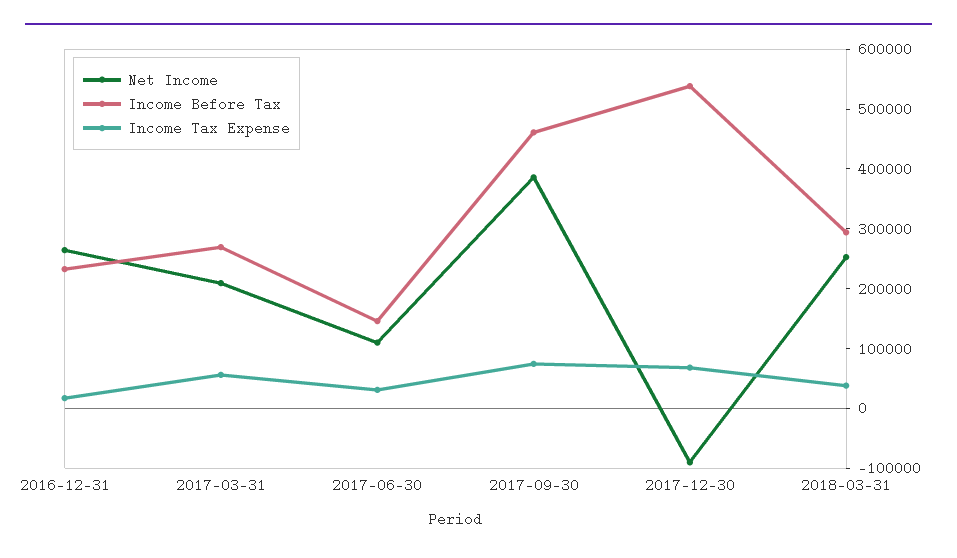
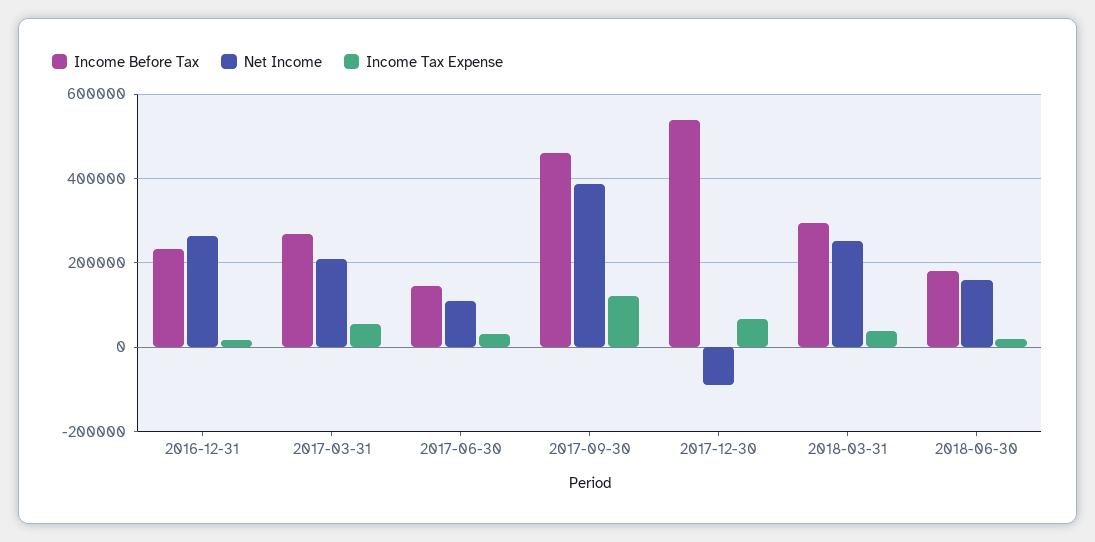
Income Tax Expense, 2017-09-30: 80000 -> 120000
Income Before Tax, 2018-06-30: none -> 180000
Net Income, 2018-06-30: none -> 160000
Income Tax Expense, 2018-06-30: none -> 20000

